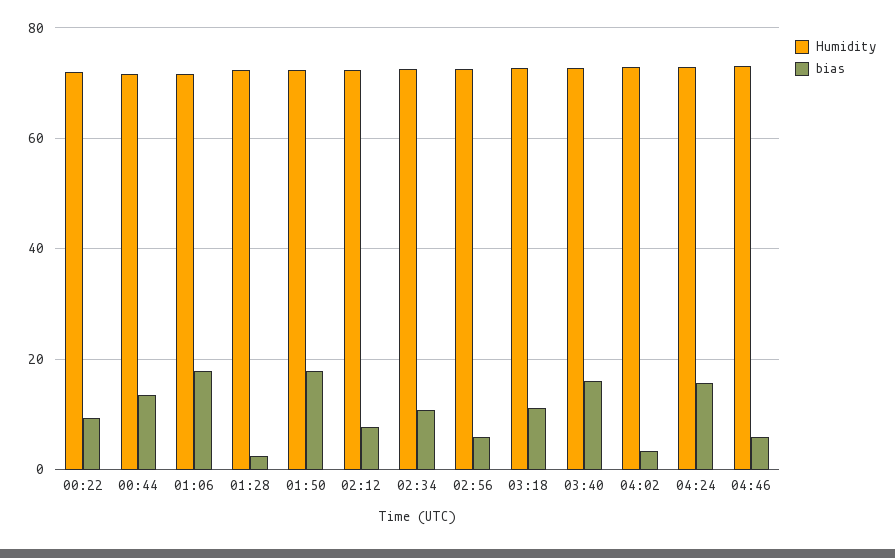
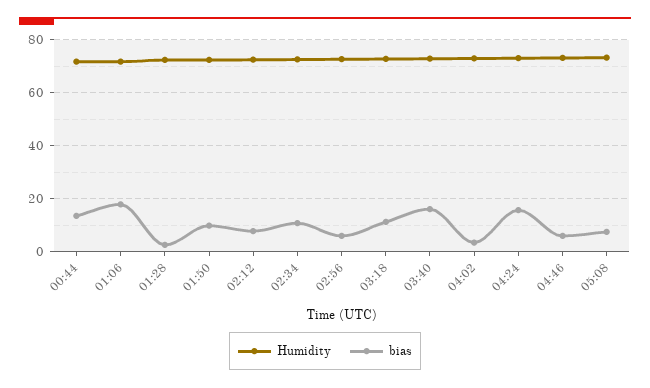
Humidity, 00:22: 72 -> none
bias, 00:22: 10 -> none
bias, 01:50: 18 -> 10
Humidity, 05:08: none -> 72.5
bias, 05:08: none -> 7.5

